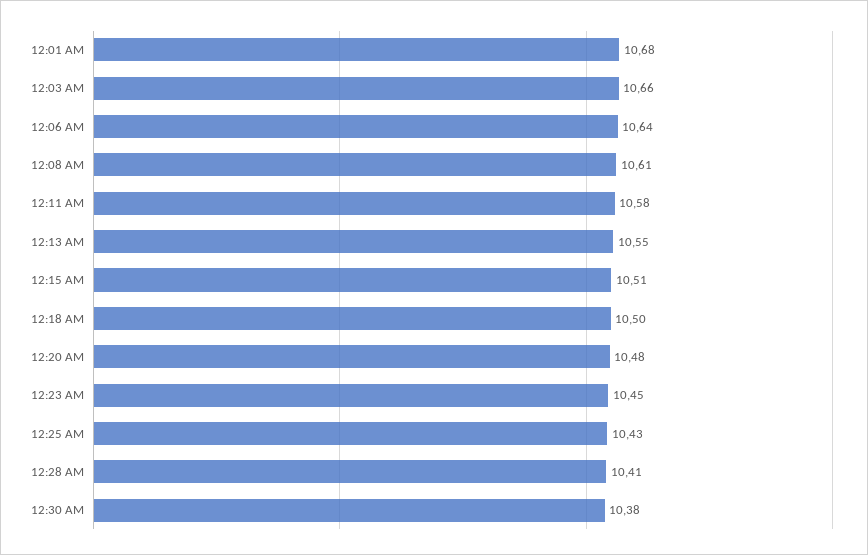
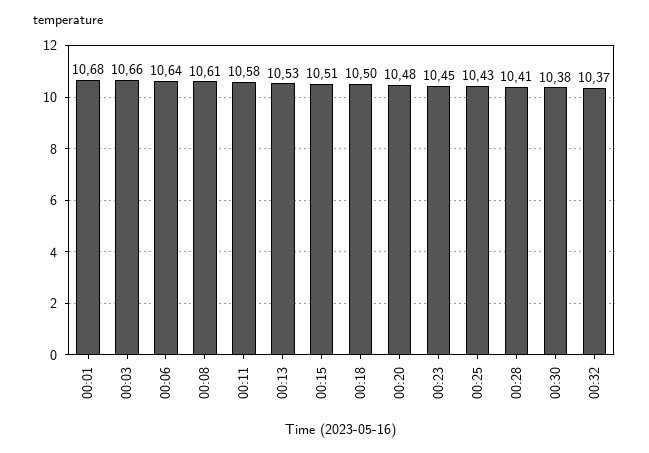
12:13 AM: 10.55 -> 10.53
00:32: none -> 10.37

